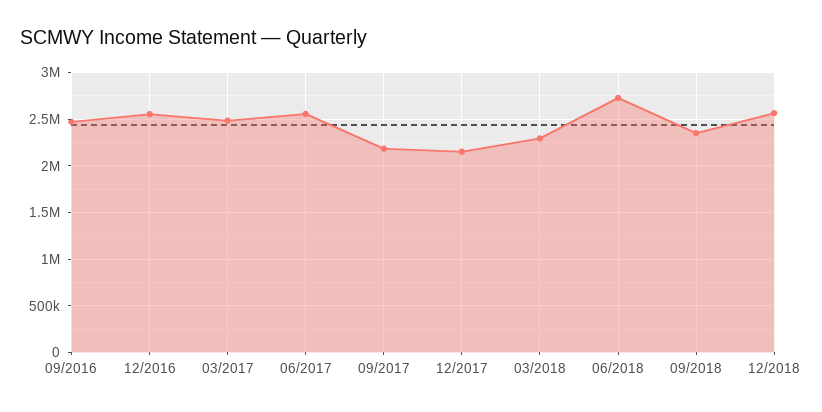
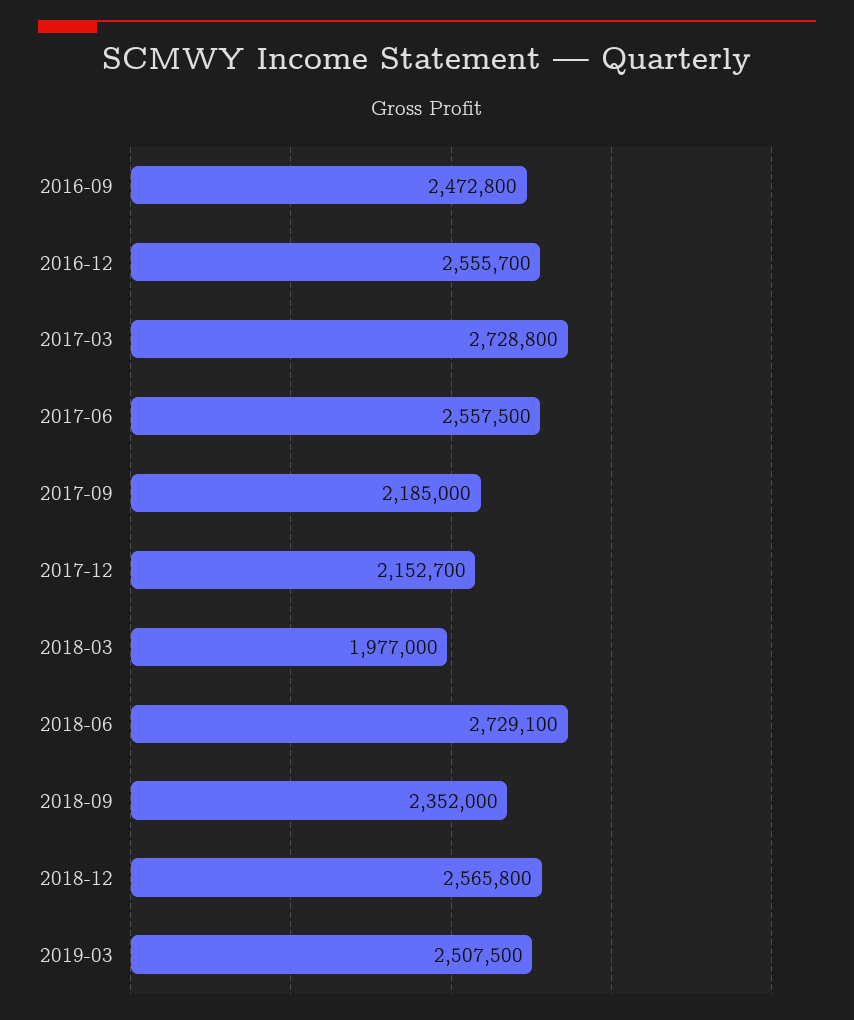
03/2017: 2500000 -> 2728800
03/2018: 2300000 -> 1977000
2019-03: none -> 2507500

